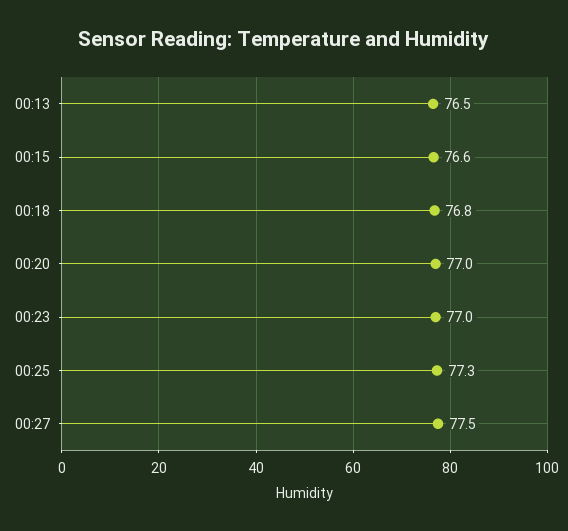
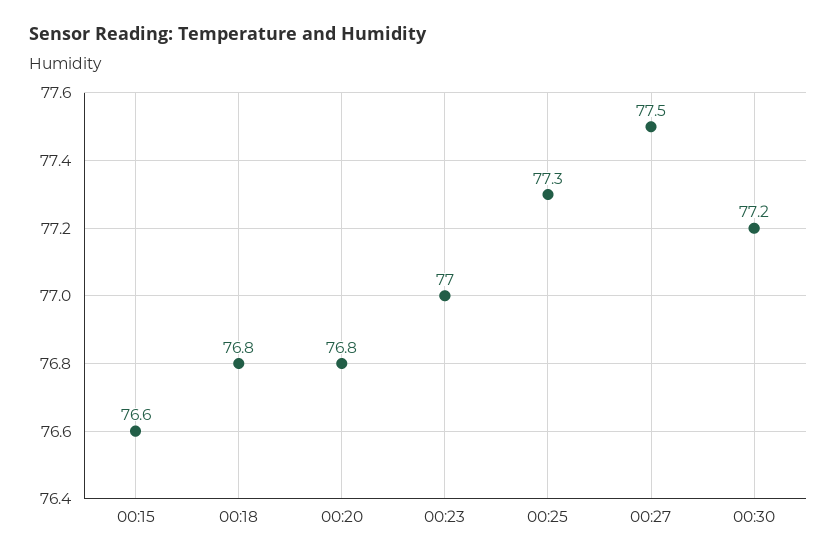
00:13: 76.5 -> none
00:20: 77 -> 76.8
00:30: none -> 77.2

